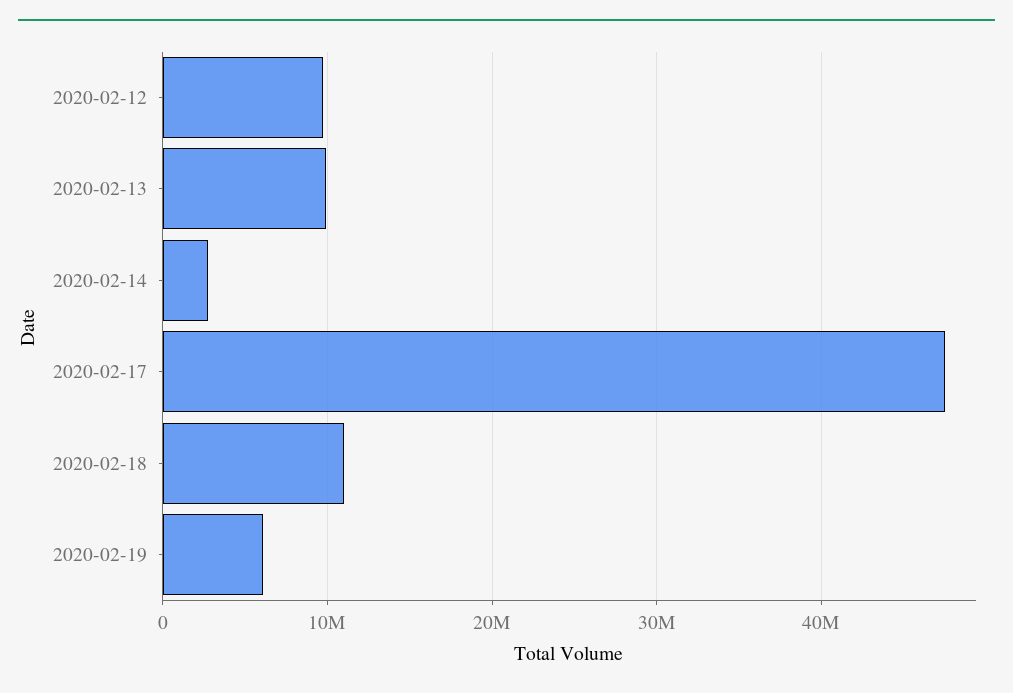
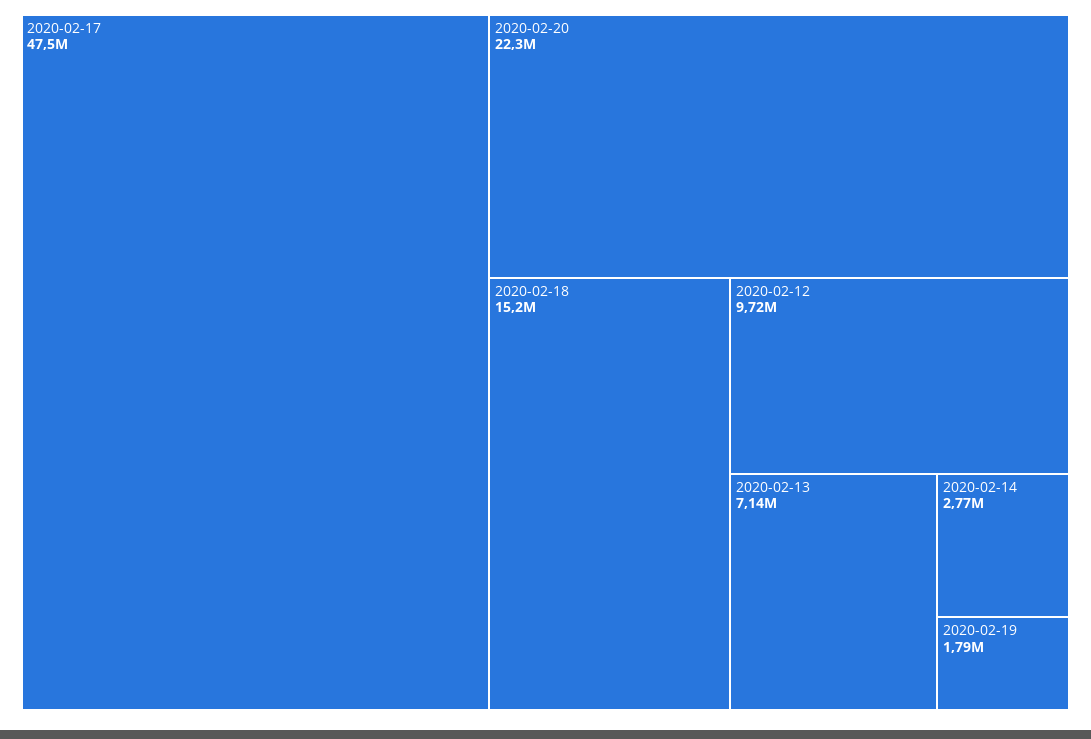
2020-02-13: 10000000 -> 7140000
2020-02-18: 11000000 -> 15200000
2020-02-19: 6000000 -> 1790000
2020-02-20: none -> 22300000

